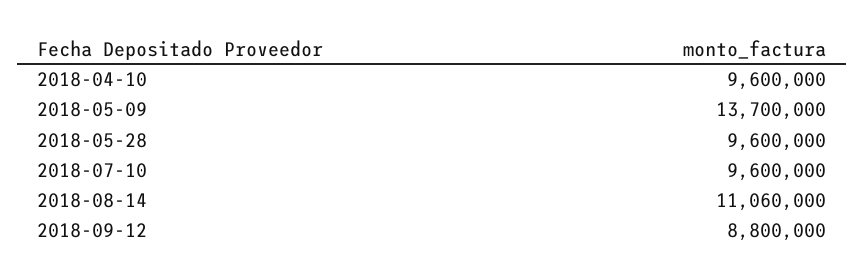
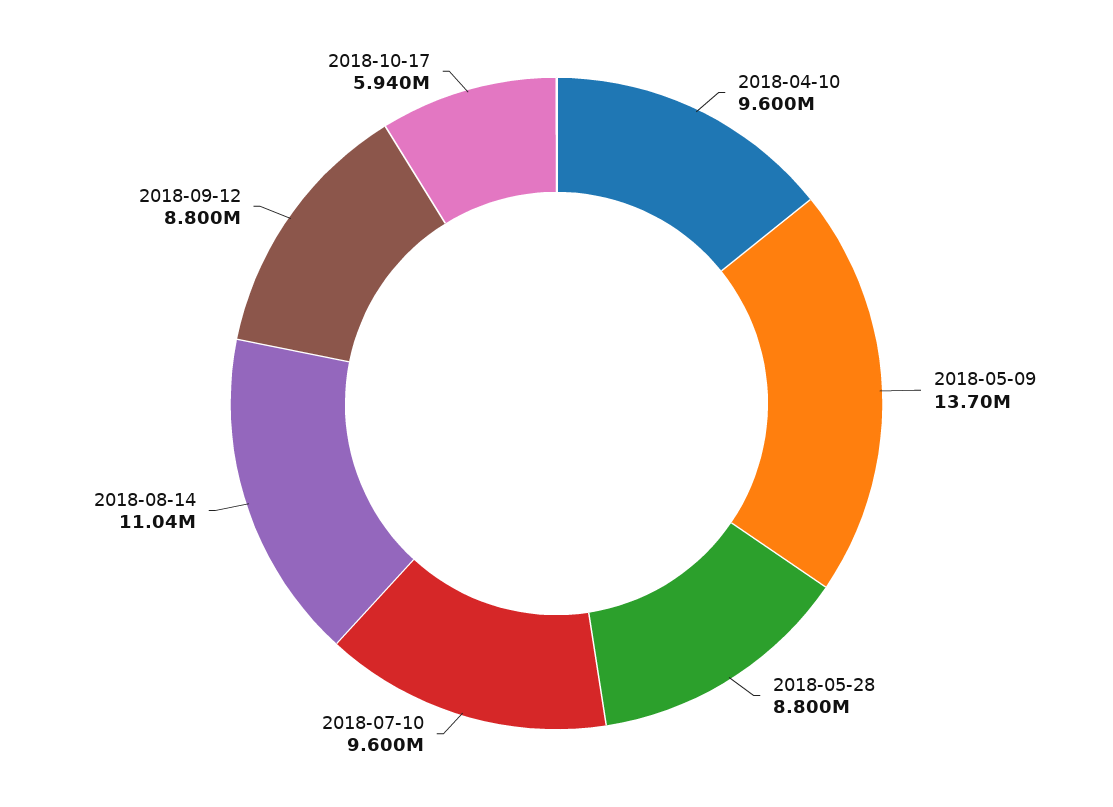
2018-05-28: 9600000 -> 8800000
2018-08-14: 11060000 -> 11040000
2018-10-17: none -> 5940000

